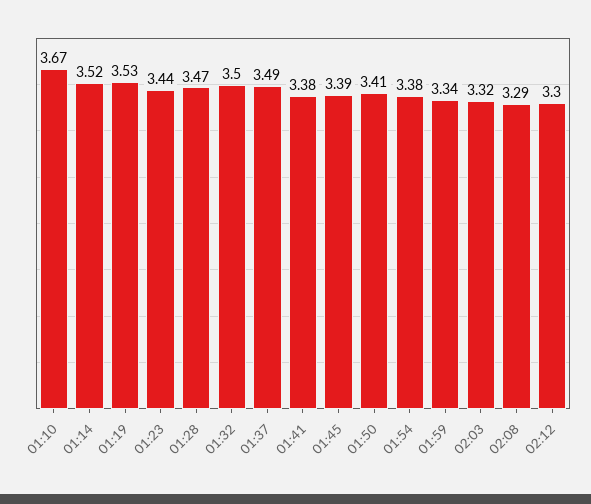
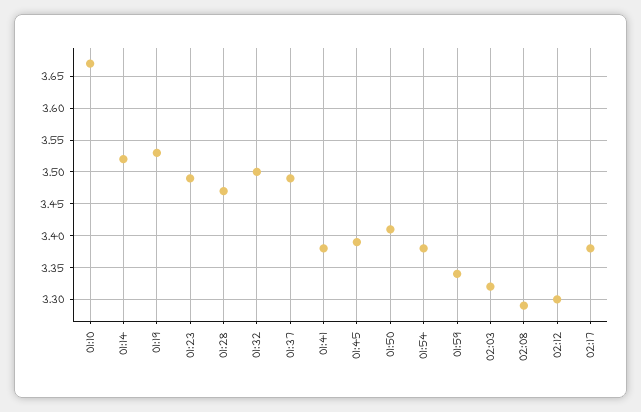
01:23: 3.44 -> 3.49
02:17: none -> 3.38

